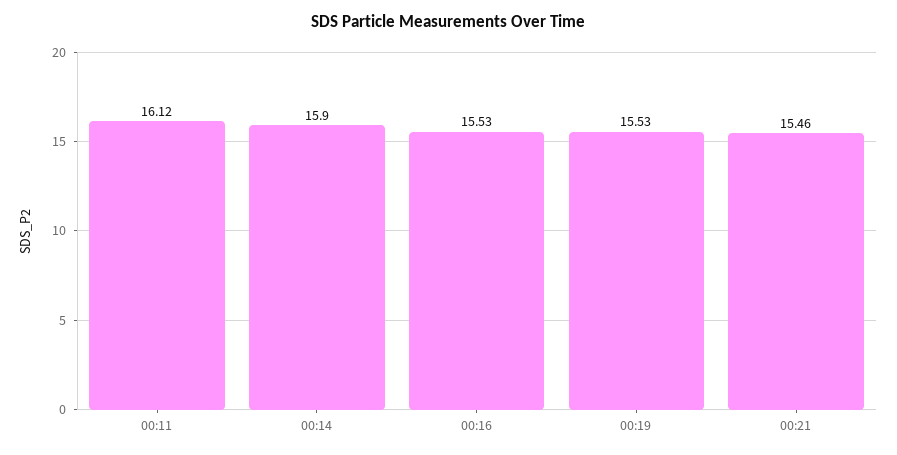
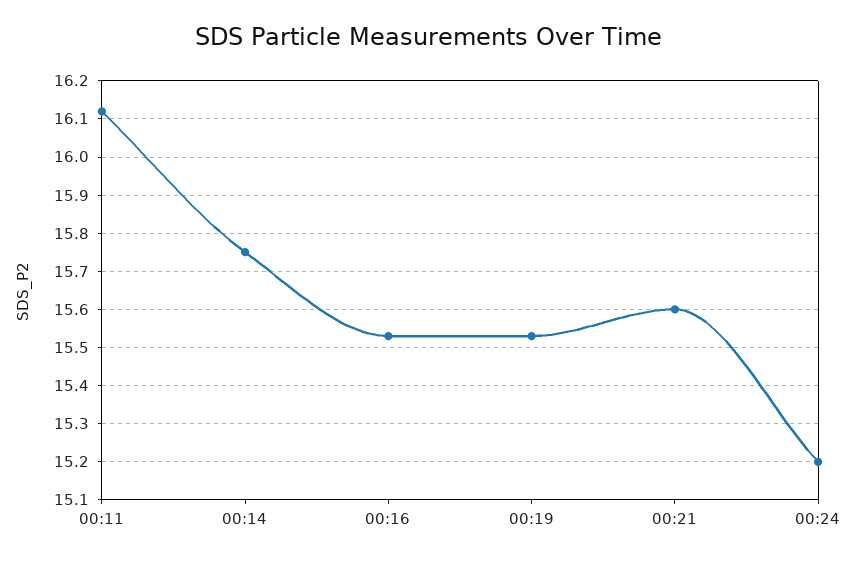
00:14: 15.9 -> 15.75
00:21: 15.46 -> 15.6
00:24: none -> 15.2

